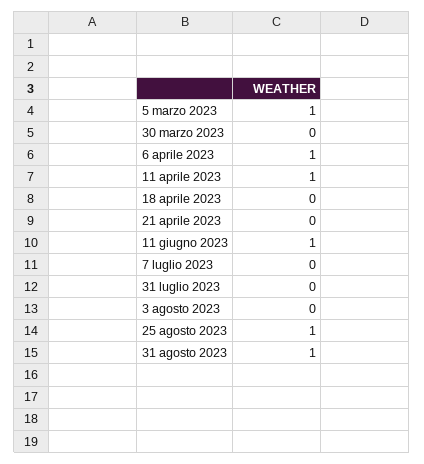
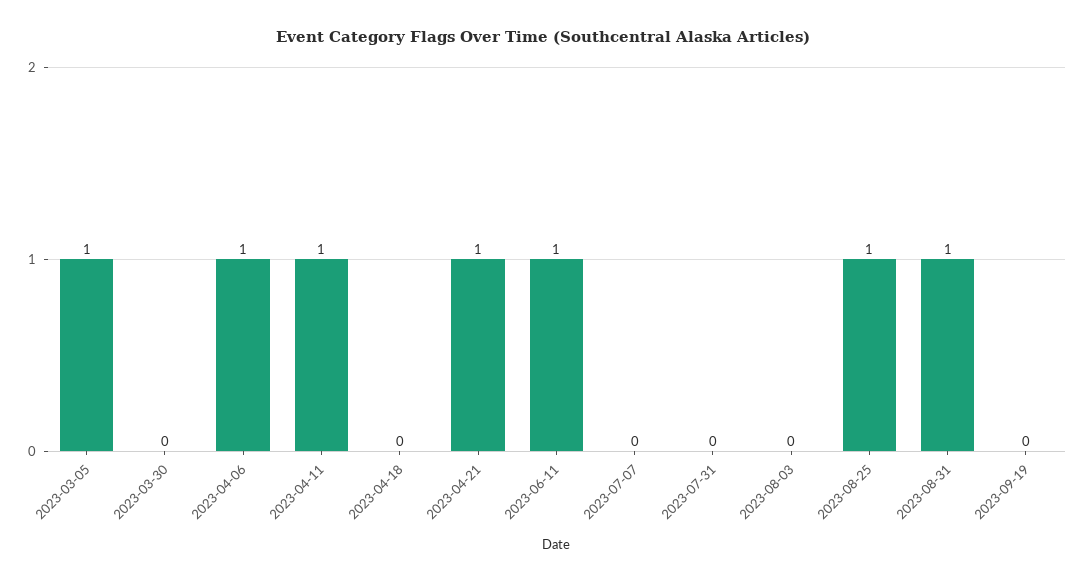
21 aprile 2023: 0 -> 1
2023-09-19: none -> 0

